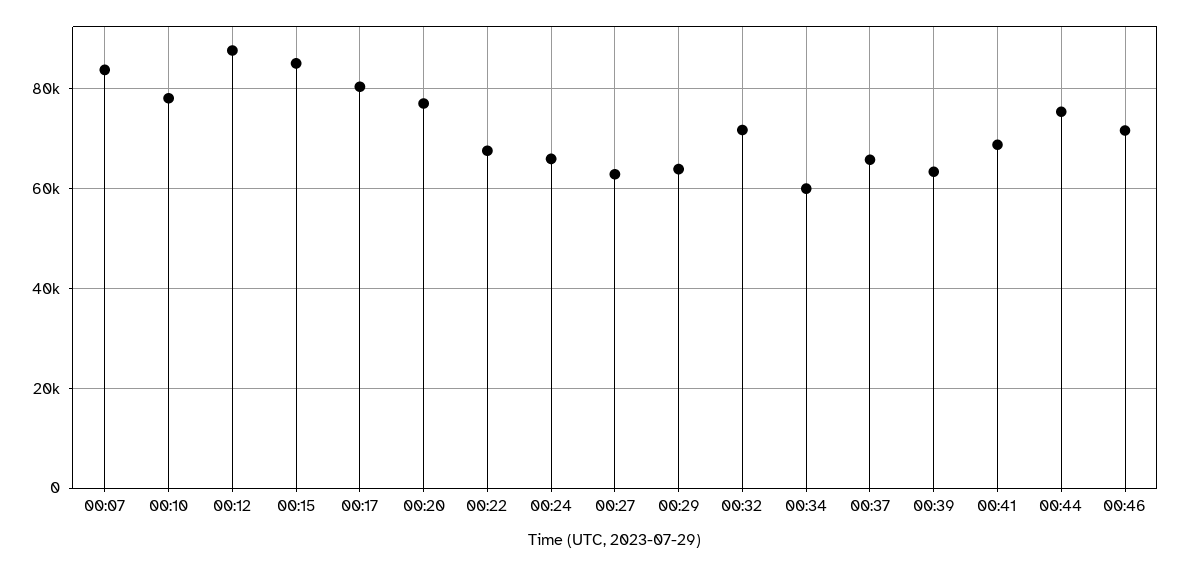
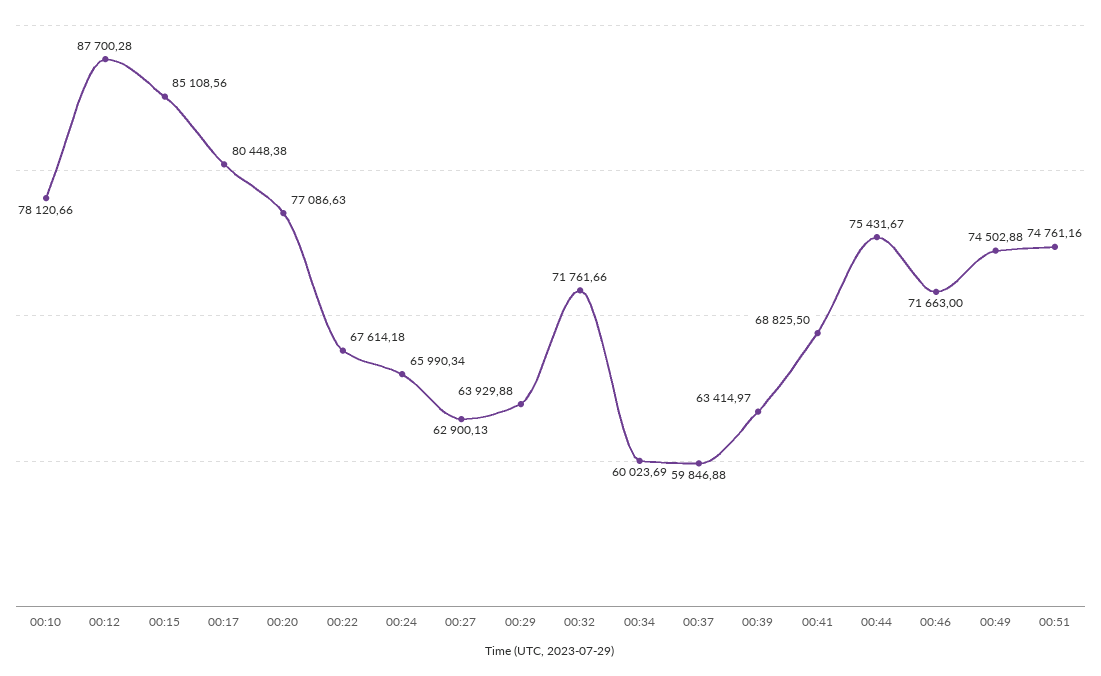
00:07: 84000 -> none
00:37: 66000 -> 59846.88
00:49: none -> 74502.88
00:51: none -> 74761.16

